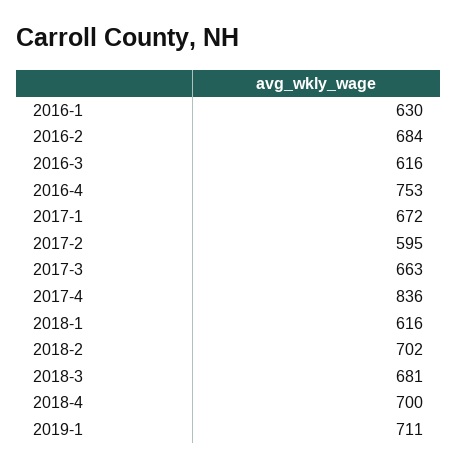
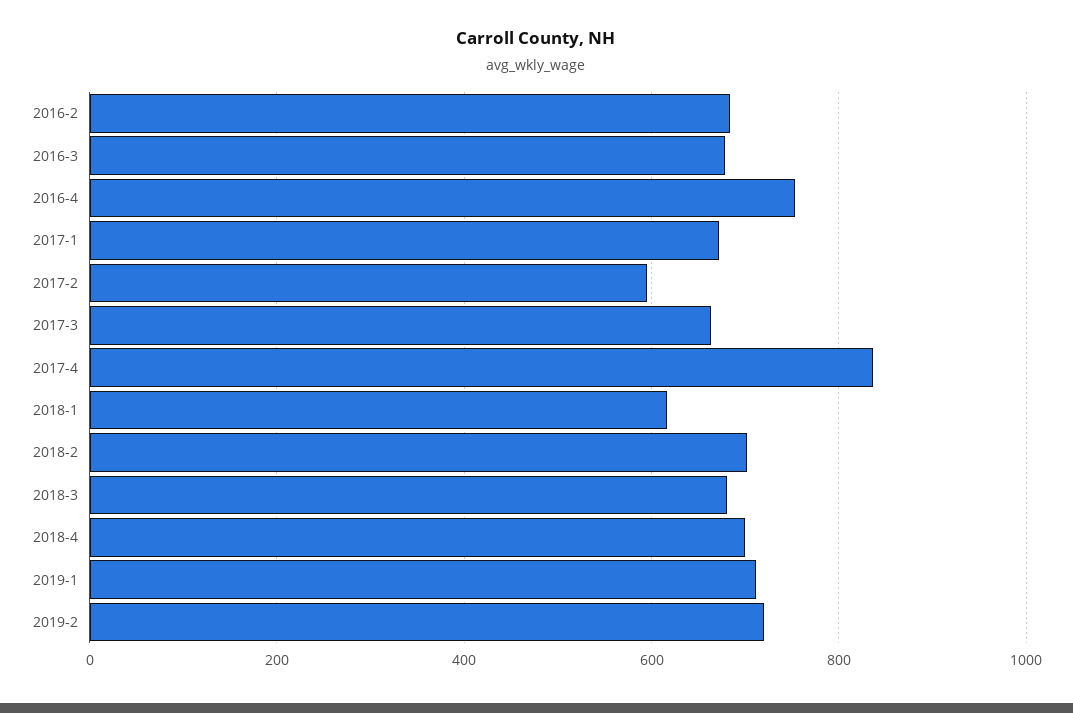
2016-1: 630 -> none
2016-3: 616 -> 680
2019-2: none -> 720

